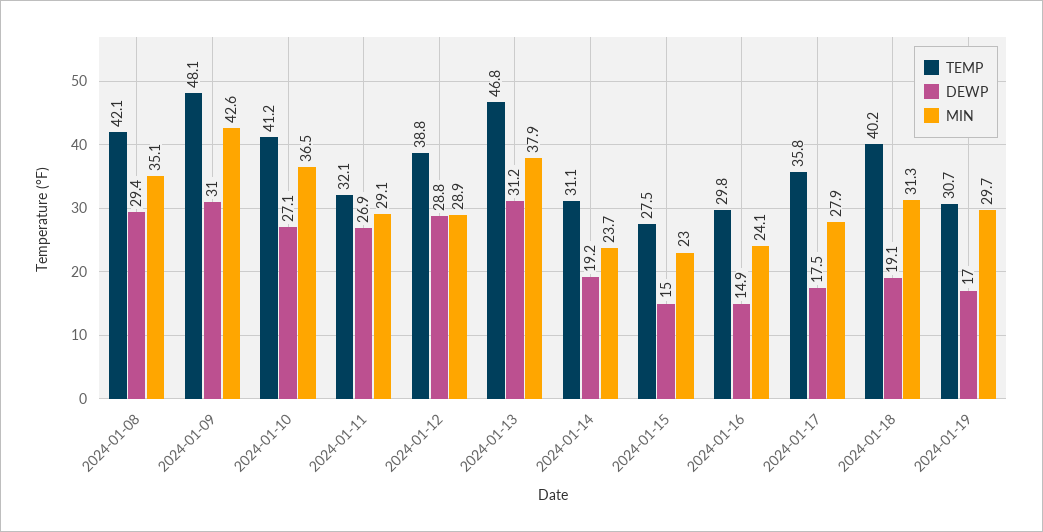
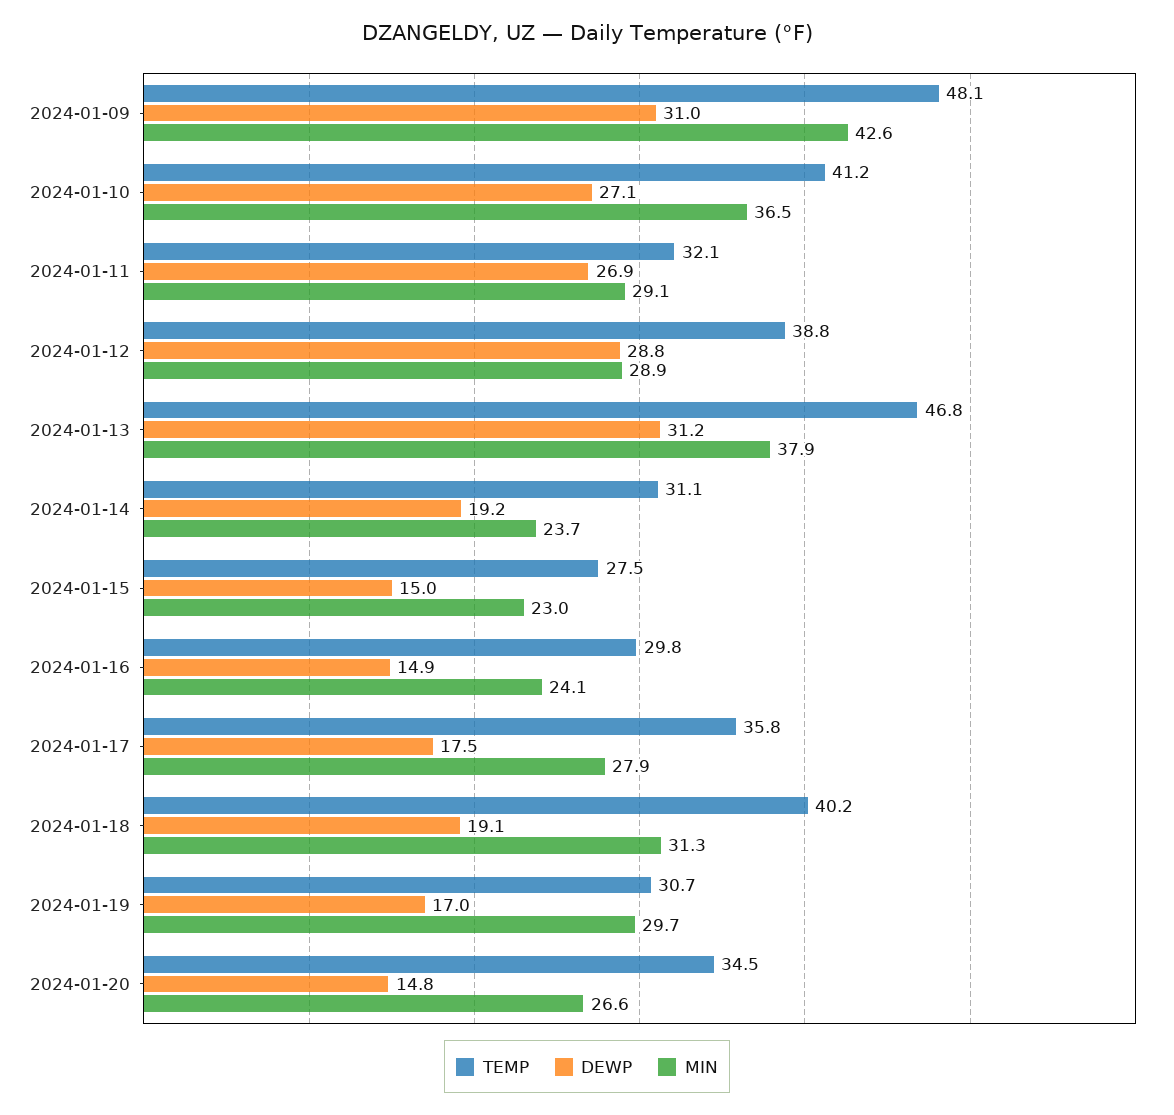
TEMP, 2024-01-08: 42.1 -> none
DEWP, 2024-01-08: 29.4 -> none
MIN, 2024-01-08: 35.1 -> none
TEMP, 2024-01-20: none -> 34.5
DEWP, 2024-01-20: none -> 14.8
MIN, 2024-01-20: none -> 26.6

